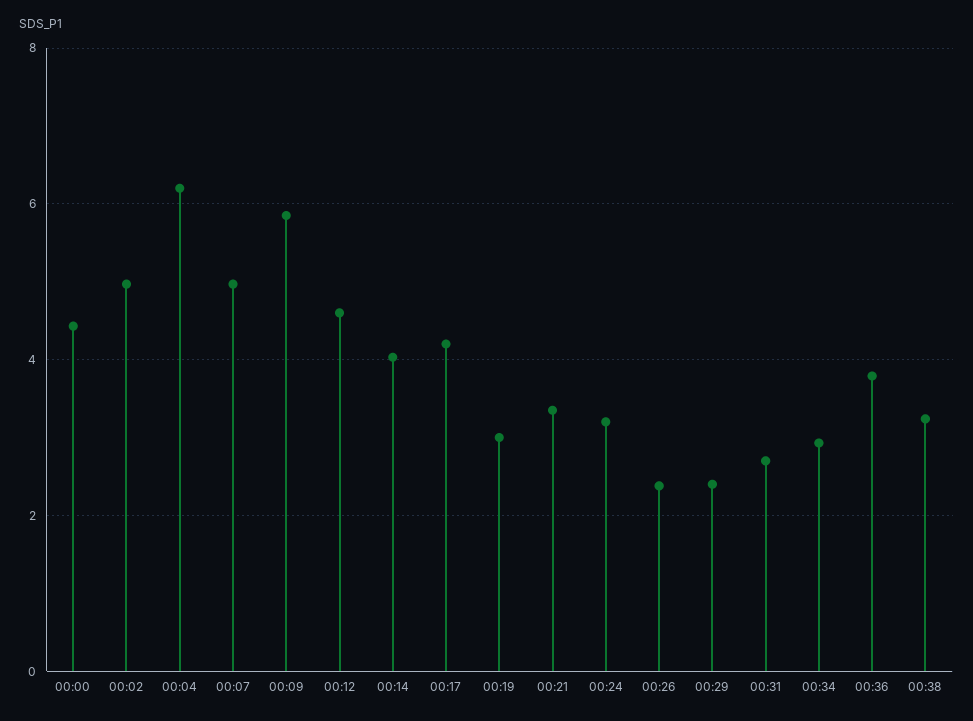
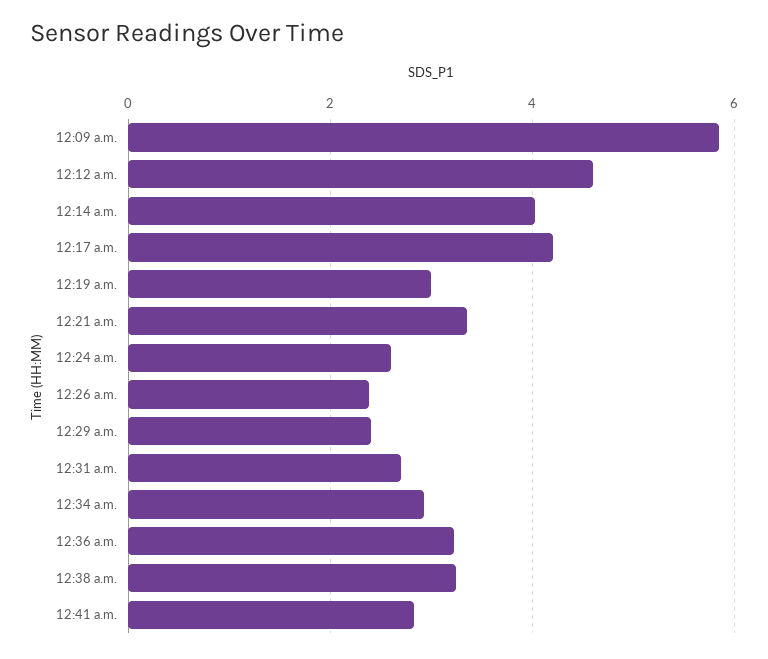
00:00: 4.4 -> none
00:02: 5 -> none
00:04: 6.2 -> none
00:07: 5 -> none
00:24: 3.2 -> 2.6
00:36: 3.8 -> 3.2
12:41 a.m.: none -> 2.8

